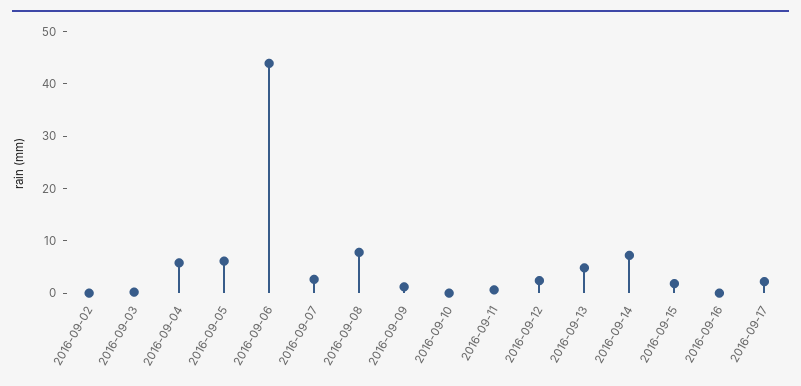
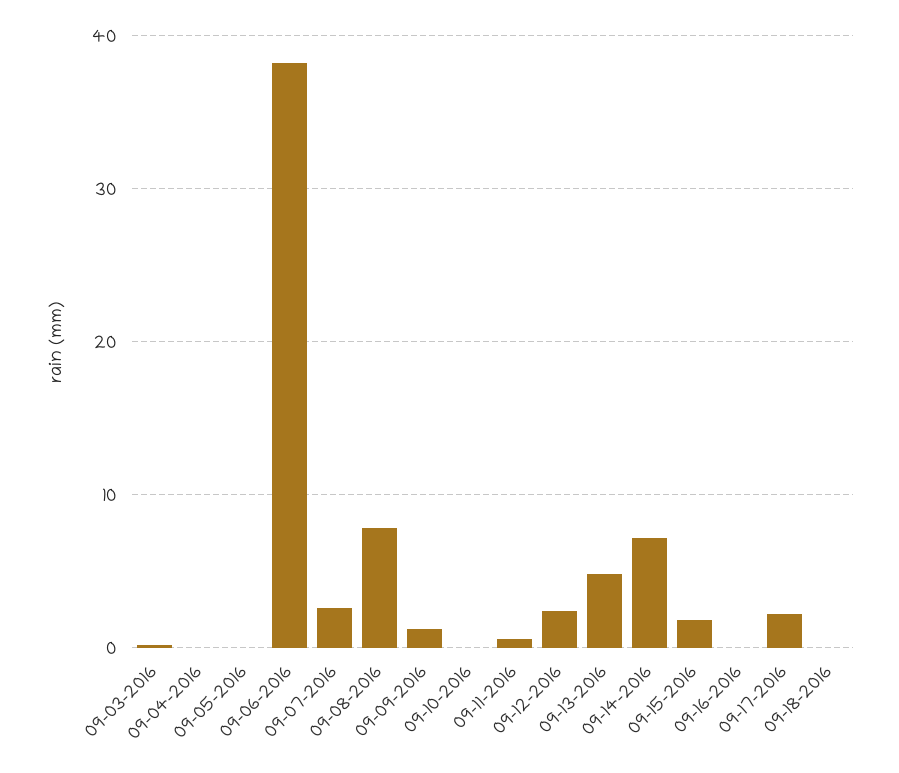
2016-09-02: 0 -> none
2016-09-04: 6 -> 0
2016-09-05: 6 -> 0
2016-09-06: 44 -> 38
09-18-2016: none -> 0

